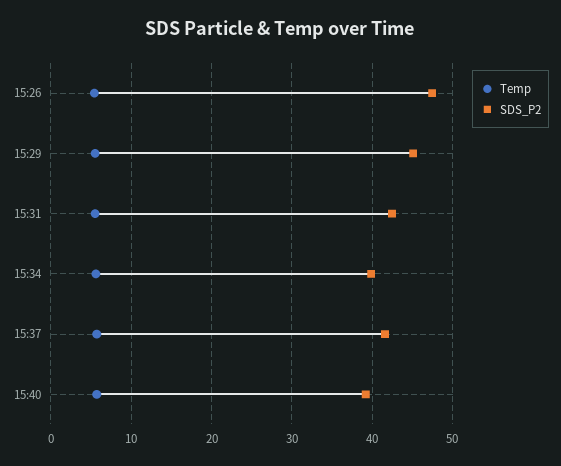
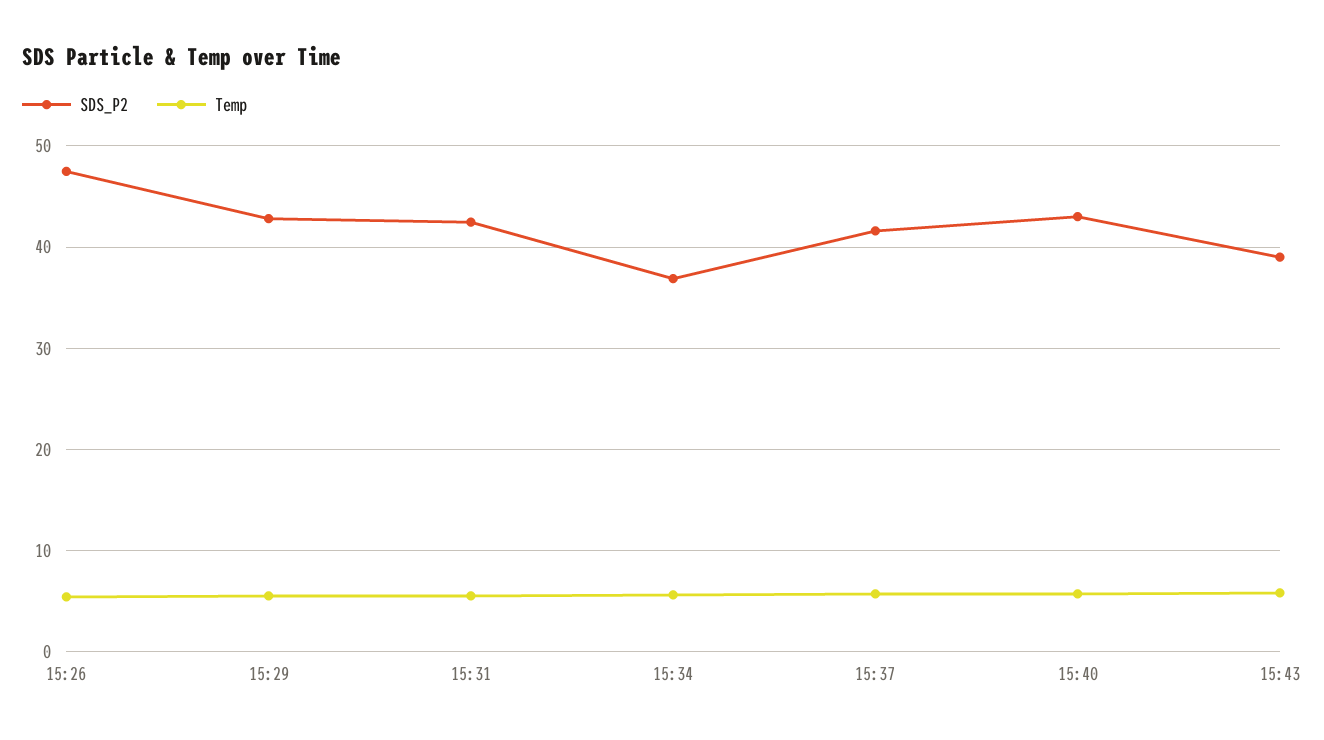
SDS_P2, 15:29: 45 -> 43
SDS_P2, 15:34: 40 -> 37
SDS_P2, 15:40: 39 -> 43
SDS_P2, 15:43: none -> 39
Temp, 15:43: none -> 6

